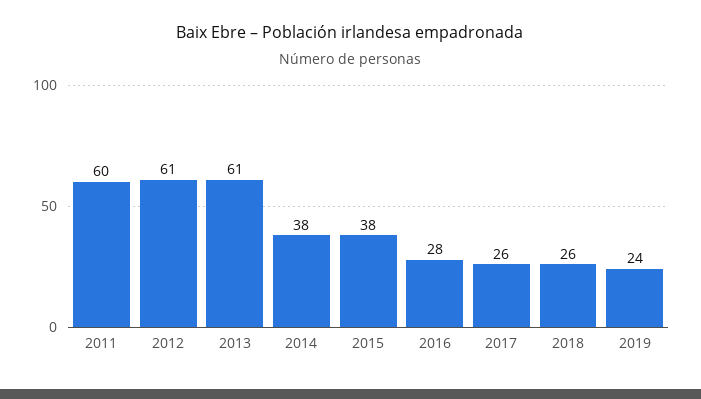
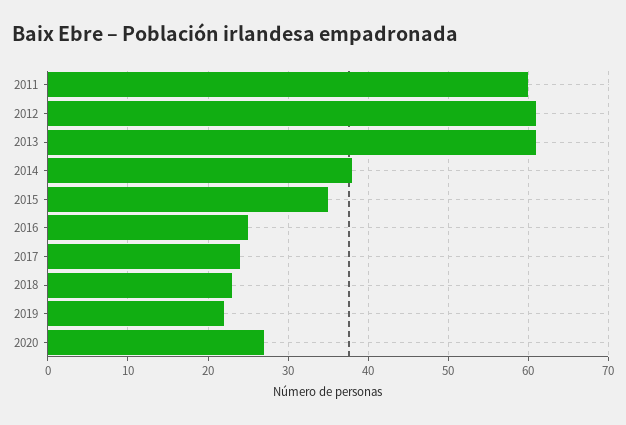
2015: 38 -> 35
2016: 28 -> 25
2017: 26 -> 24
2018: 26 -> 23
2019: 24 -> 22
2020: none -> 27

